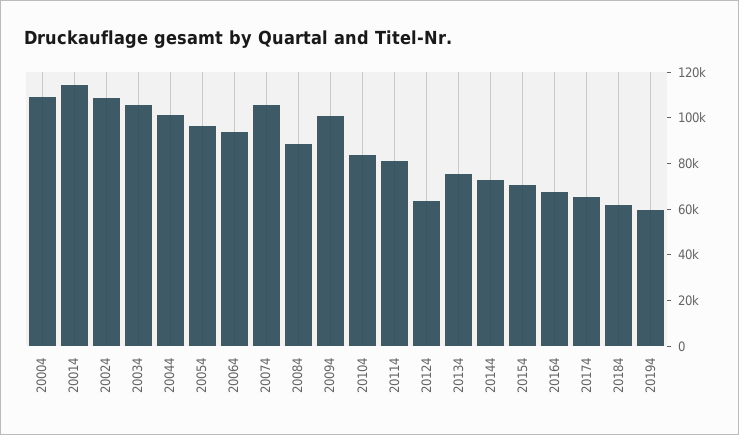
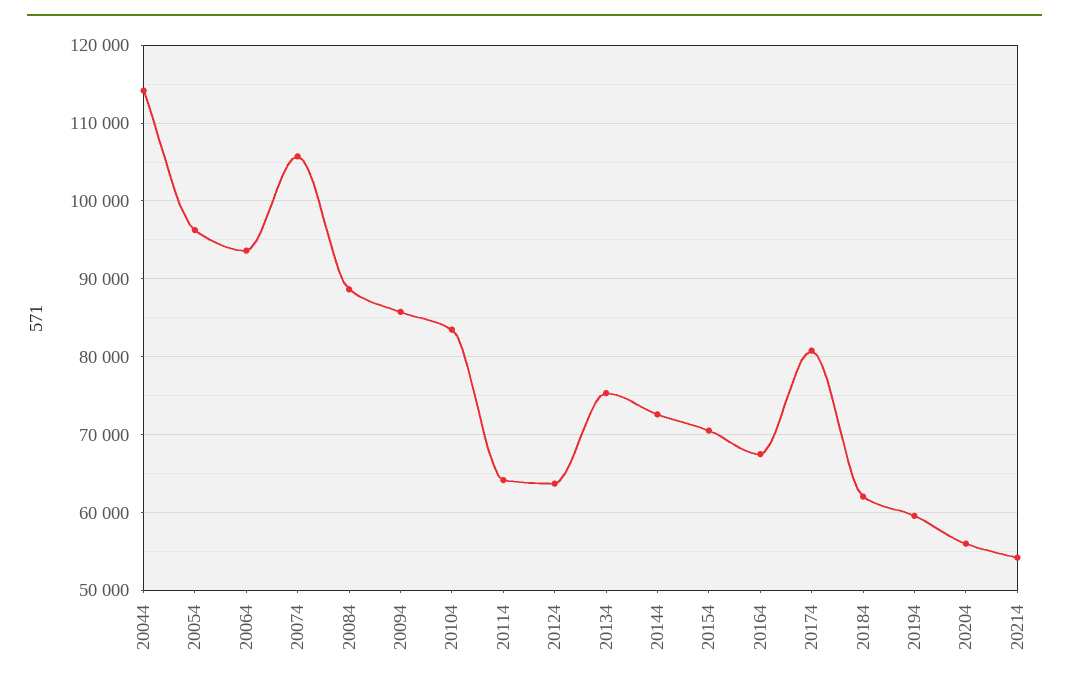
20004: 110000 -> none
20014: 115000 -> none
20024: 110000 -> none
20034: 105000 -> none
20044: 100000 -> 114000
20094: 100000 -> 86000
20114: 80000 -> 64000
20174: 65000 -> 81000
20204: none -> 56000
20214: none -> 54000

